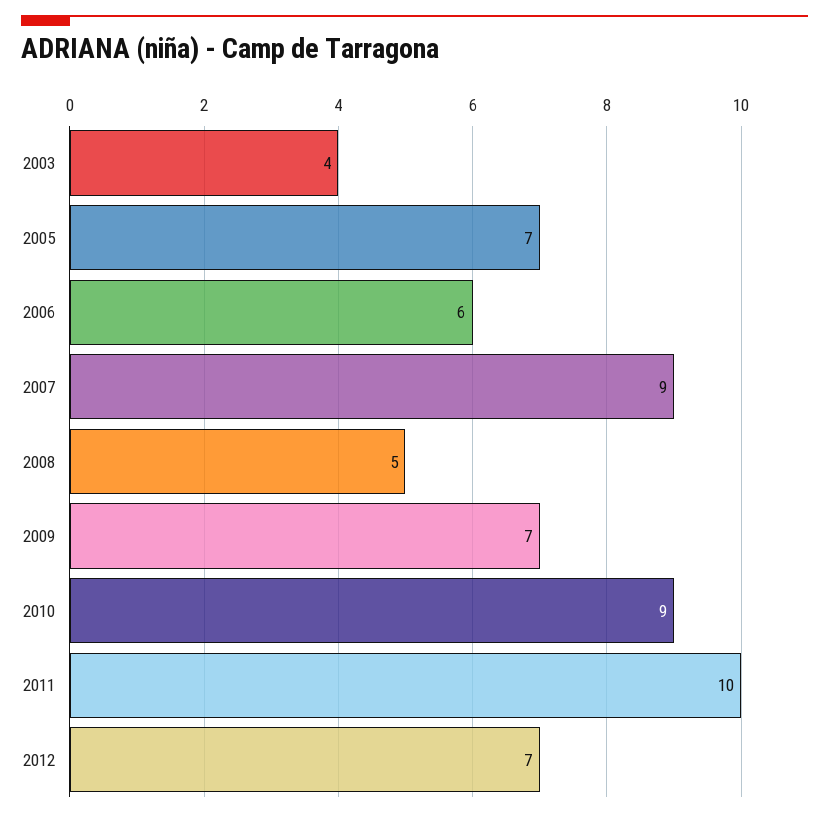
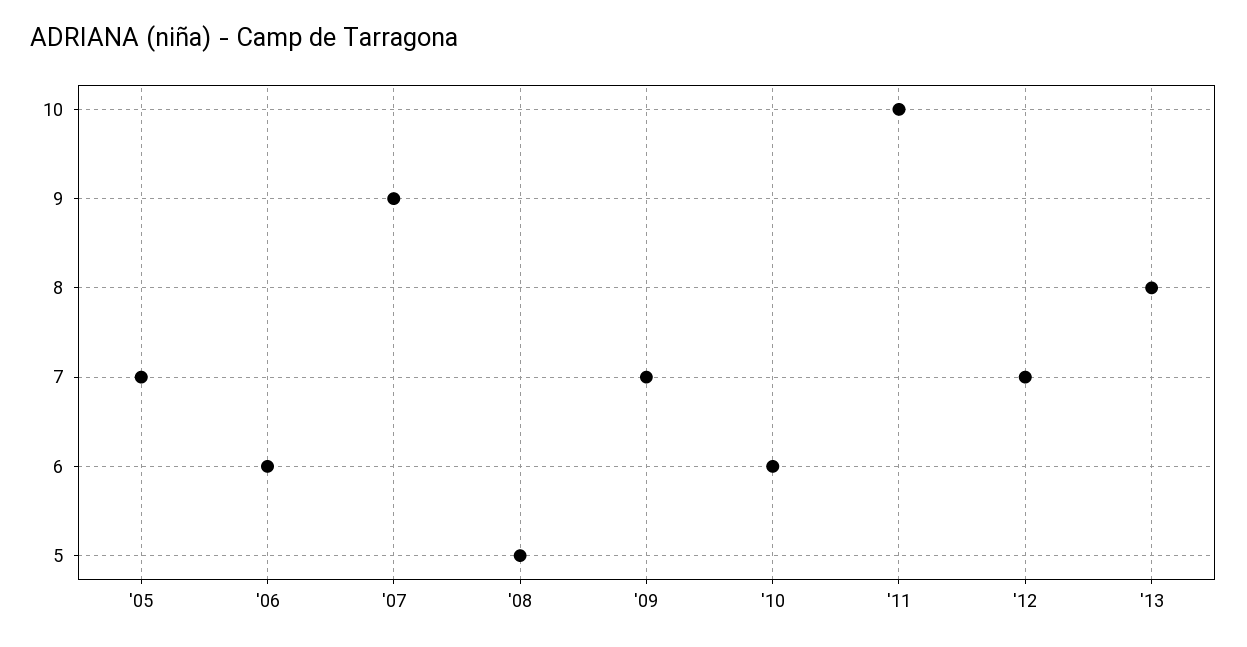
2003: 4 -> none
2010: 9 -> 6
'13: none -> 8

